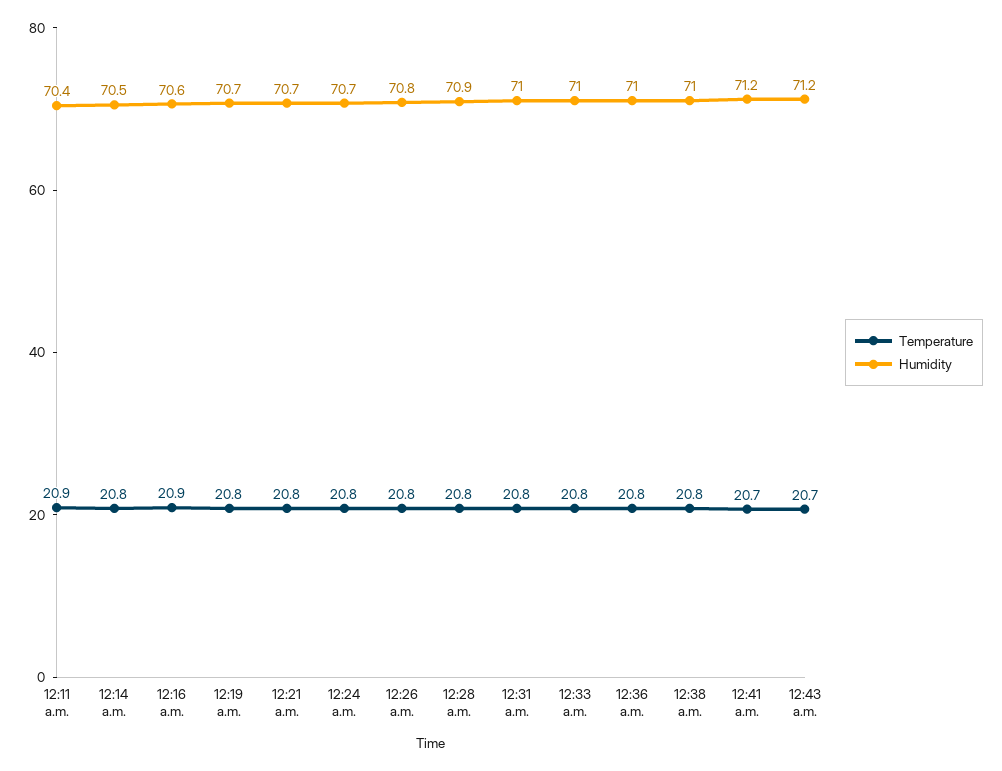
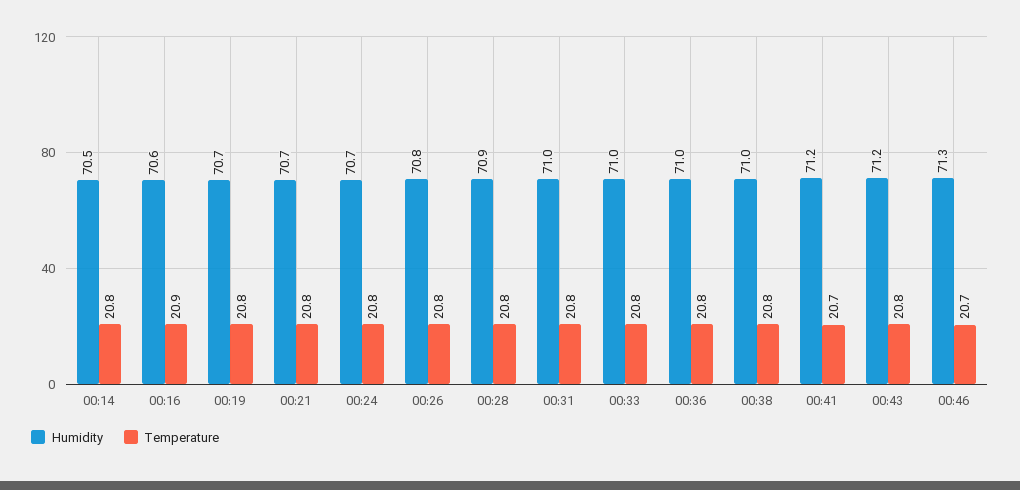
Temperature, 12:11 a.m.: 20.9 -> none
Humidity, 12:11 a.m.: 70.4 -> none
Temperature, 12:43 a.m.: 20.7 -> 20.8
Humidity, 00:46: none -> 71.3
Temperature, 00:46: none -> 20.7

